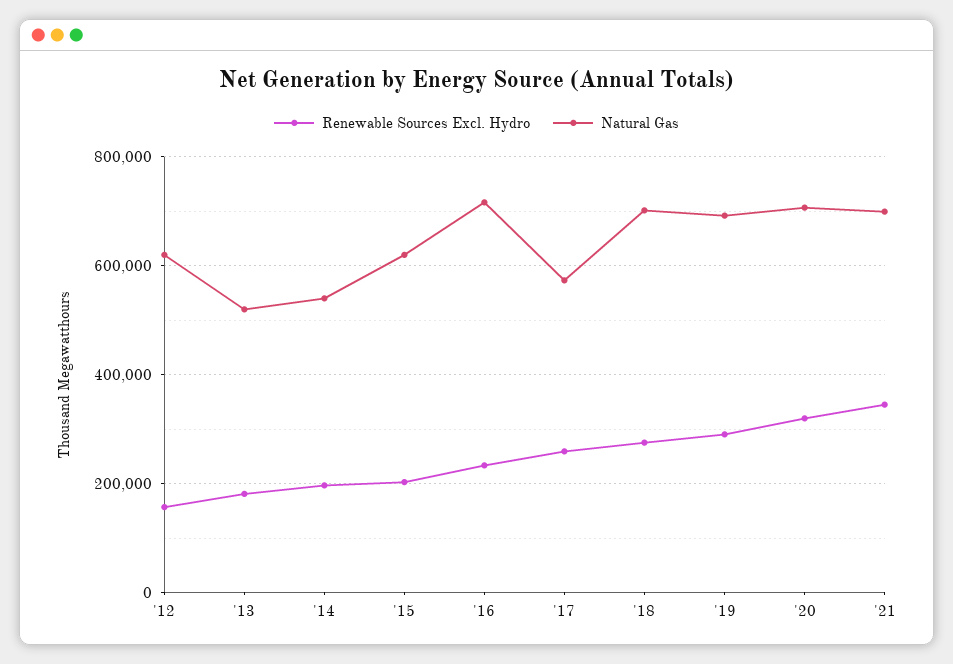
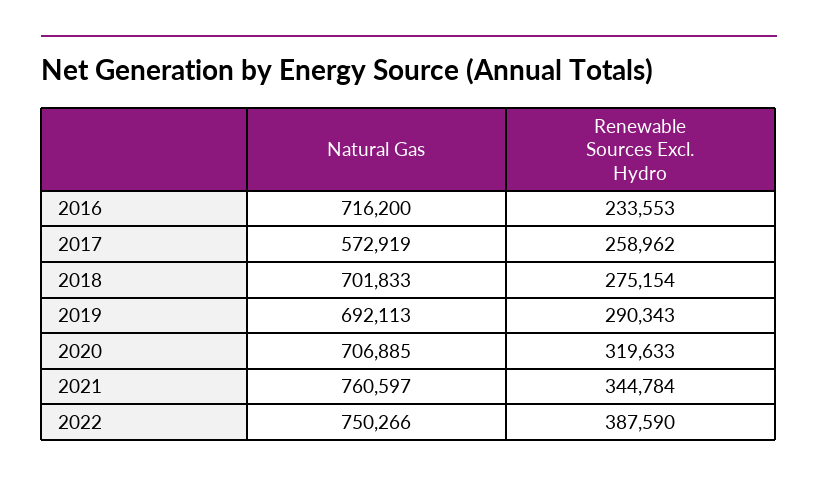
Renewable Sources Excl. Hydro, '12: 160000 -> none
Natural Gas, '12: 620000 -> none
Renewable Sources Excl. Hydro, '13: 180000 -> none
Natural Gas, '13: 520000 -> none
Renewable Sources Excl. Hydro, '14: 200000 -> none
Natural Gas, '14: 540000 -> none
Renewable Sources Excl. Hydro, '15: 200000 -> none
Natural Gas, '15: 620000 -> none
Natural Gas, '21: 700000 -> 760597
Natural Gas, 2022: none -> 750266
Renewable Sources Excl. Hydro, 2022: none -> 387590

